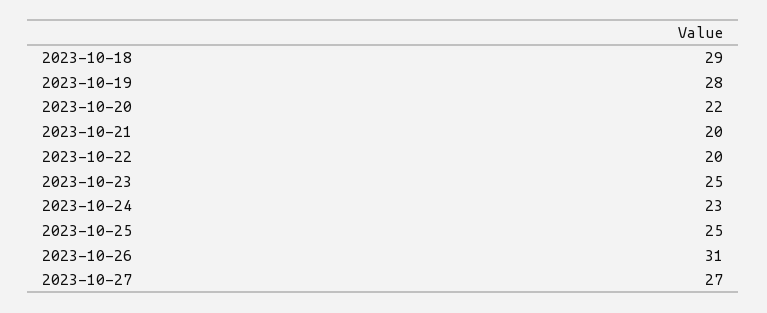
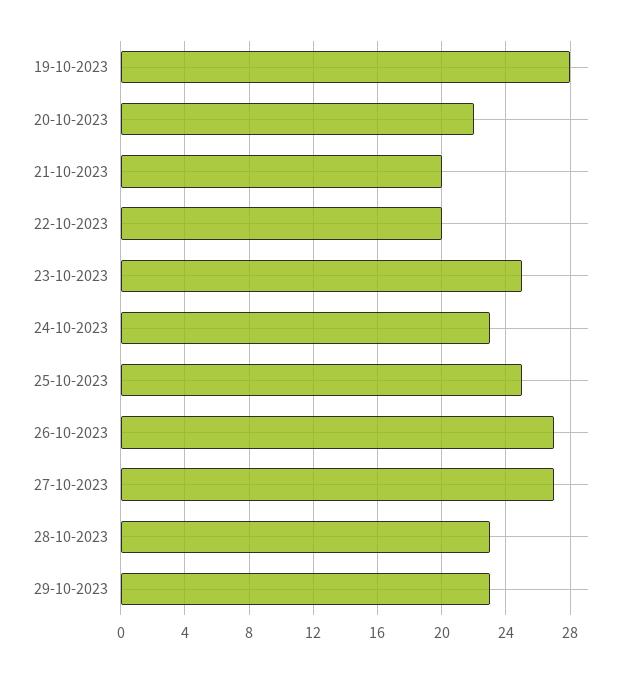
2023-10-18: 29 -> none
2023-10-26: 31 -> 27
28-10-2023: none -> 23
29-10-2023: none -> 23

